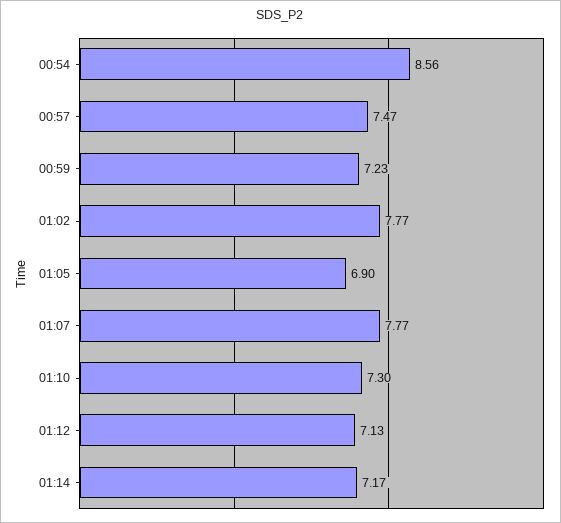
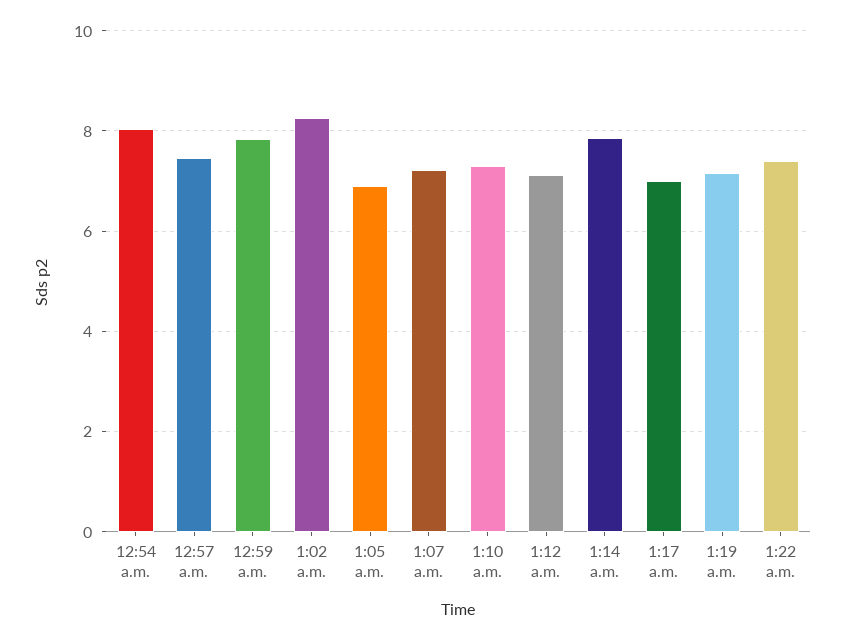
00:54: 8.56 -> 8
00:59: 7.23 -> 7.8
01:02: 7.77 -> 8.2
01:07: 7.77 -> 7.2
01:14: 7.17 -> 7.8
1:17 a.m.: none -> 7
1:19 a.m.: none -> 7.2
1:22 a.m.: none -> 7.4

